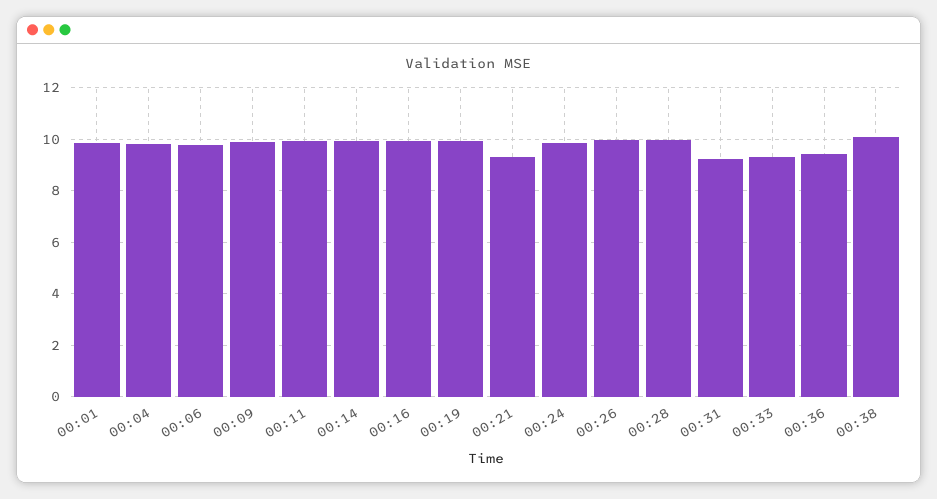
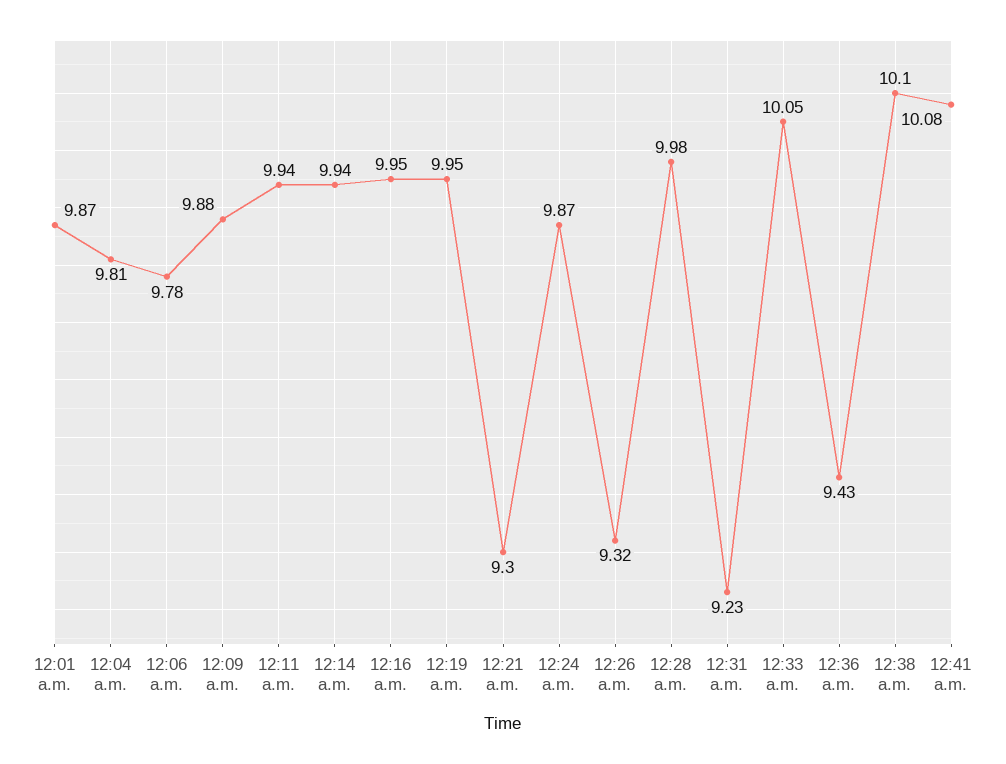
00:26: 10 -> 9.32
00:33: 9.25 -> 10.05
12:41 a.m.: none -> 10.08

